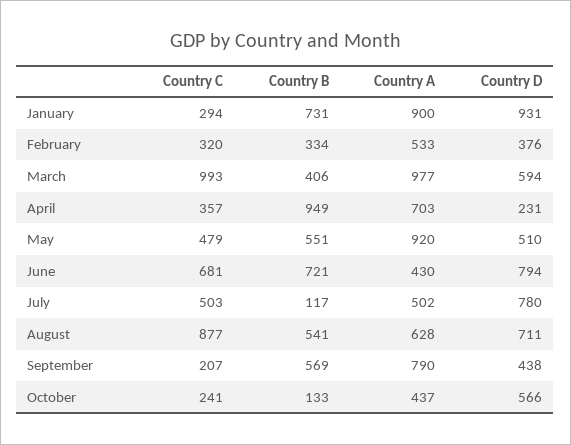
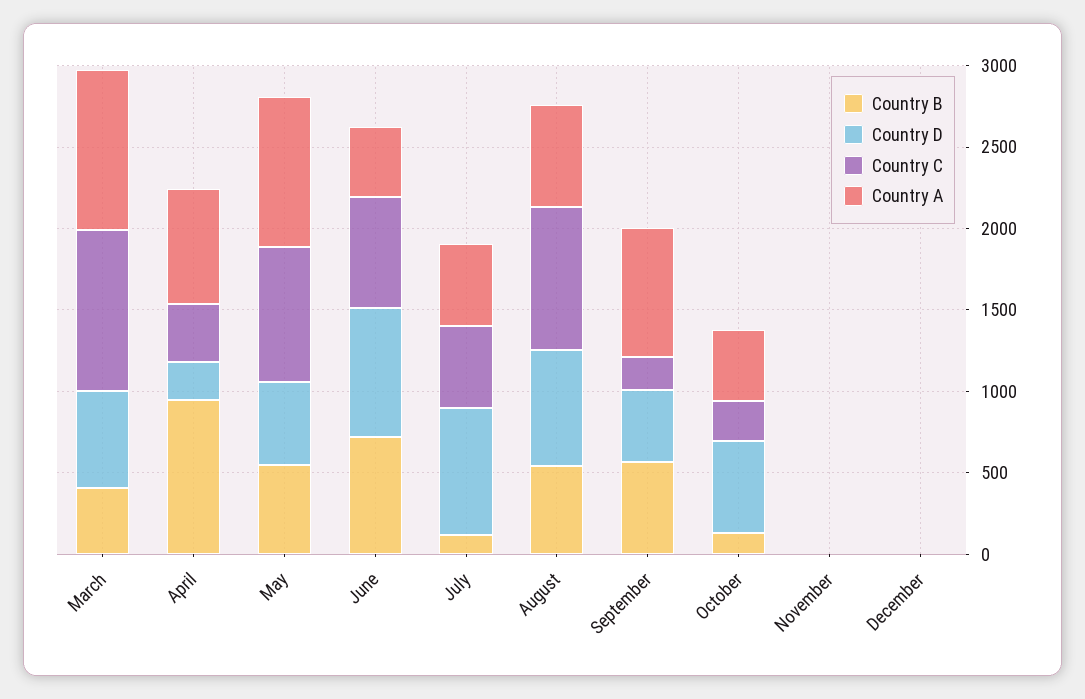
Country C, January: 294 -> none
Country B, January: 731 -> none
Country A, January: 900 -> none
Country D, January: 931 -> none
Country C, February: 320 -> none
Country B, February: 334 -> none
Country A, February: 533 -> none
Country D, February: 376 -> none
Country C, May: 479 -> 800
Country B, November: none -> 0
Country D, November: none -> 0
Country C, November: none -> 0
Country A, November: none -> 0
Country B, December: none -> 0
Country D, December: none -> 0
Country C, December: none -> 0
Country A, December: none -> 0

